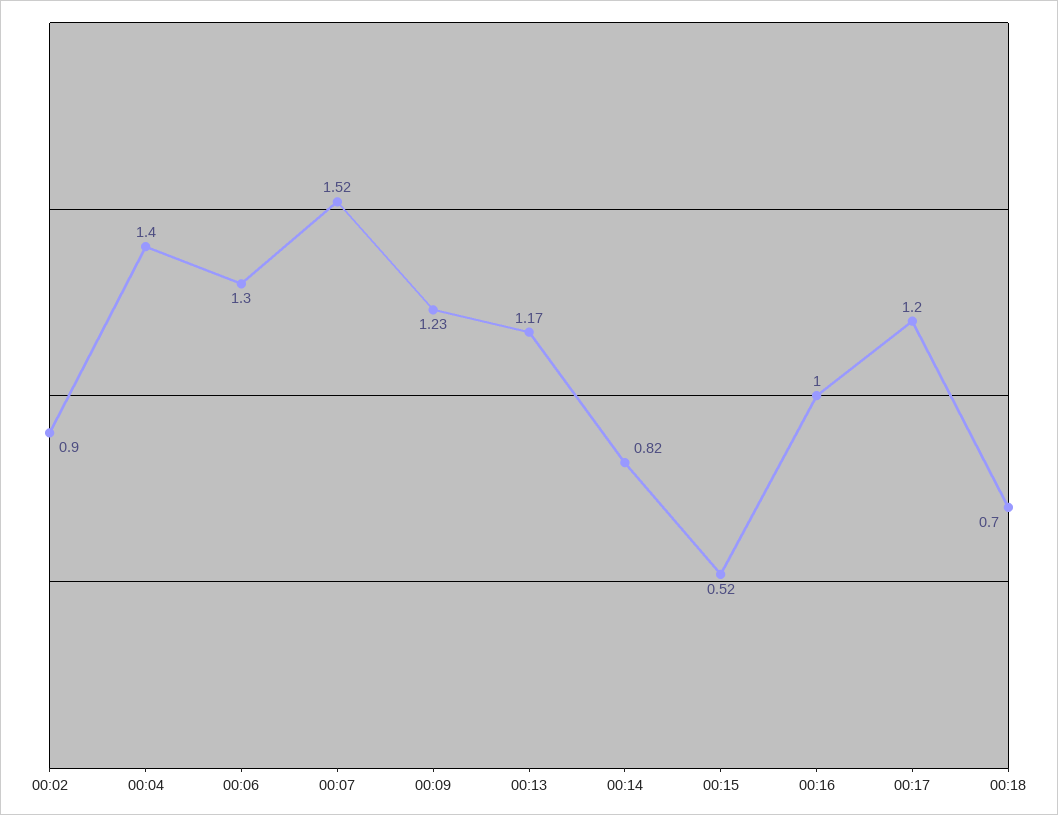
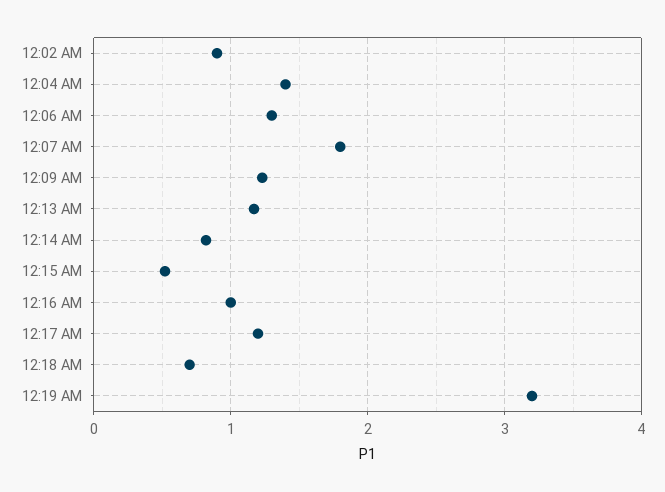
00:07: 1.52 -> 1.8
12:19 AM: none -> 3.2

